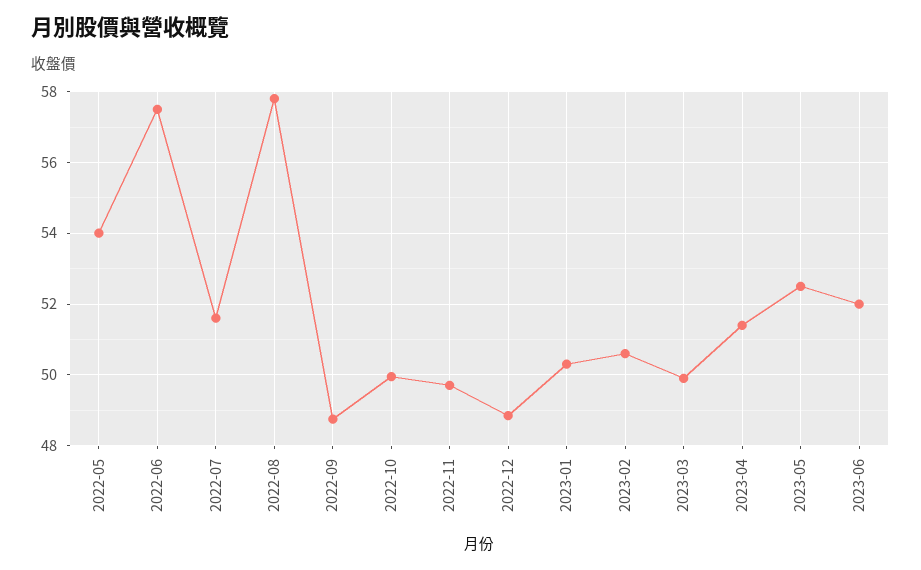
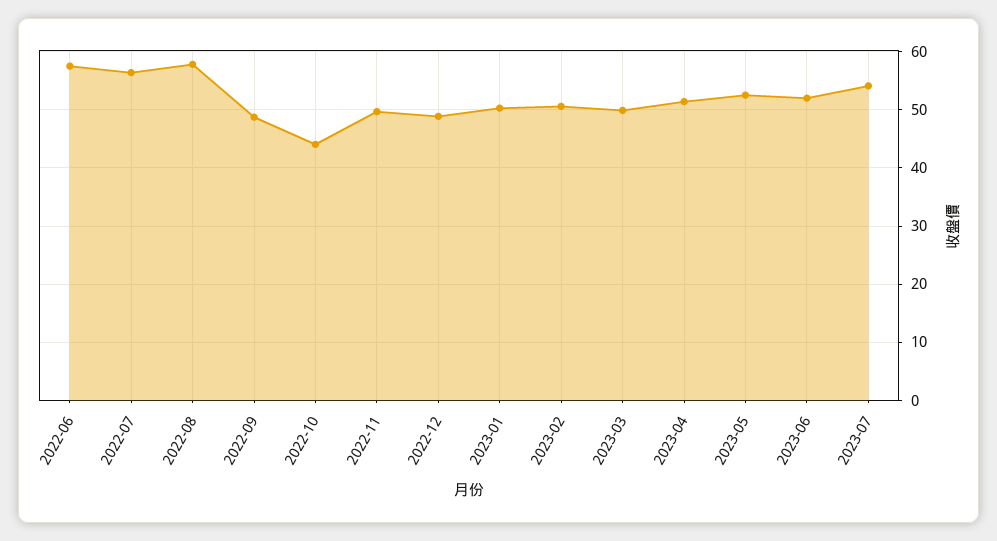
2022-05: 54 -> none
2022-07: 51.6 -> 56
2022-10: 50 -> 44
2023-07: none -> 54

